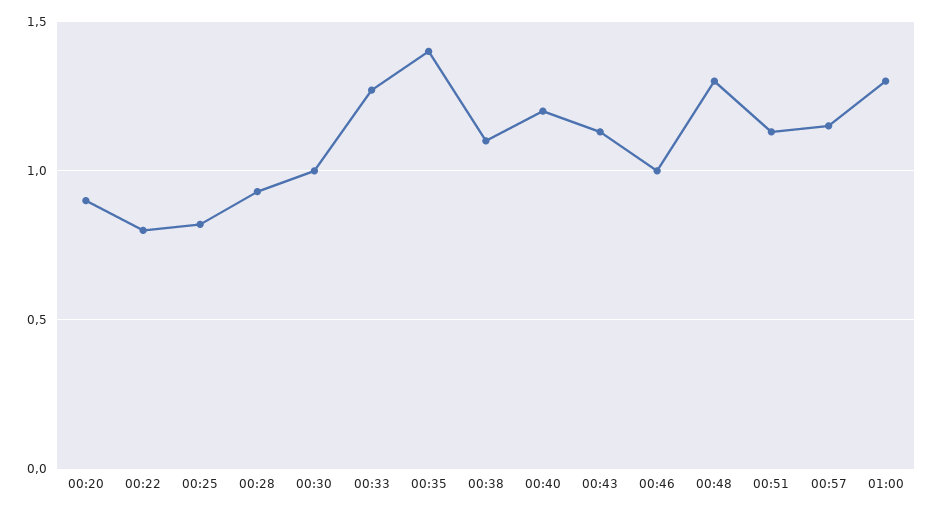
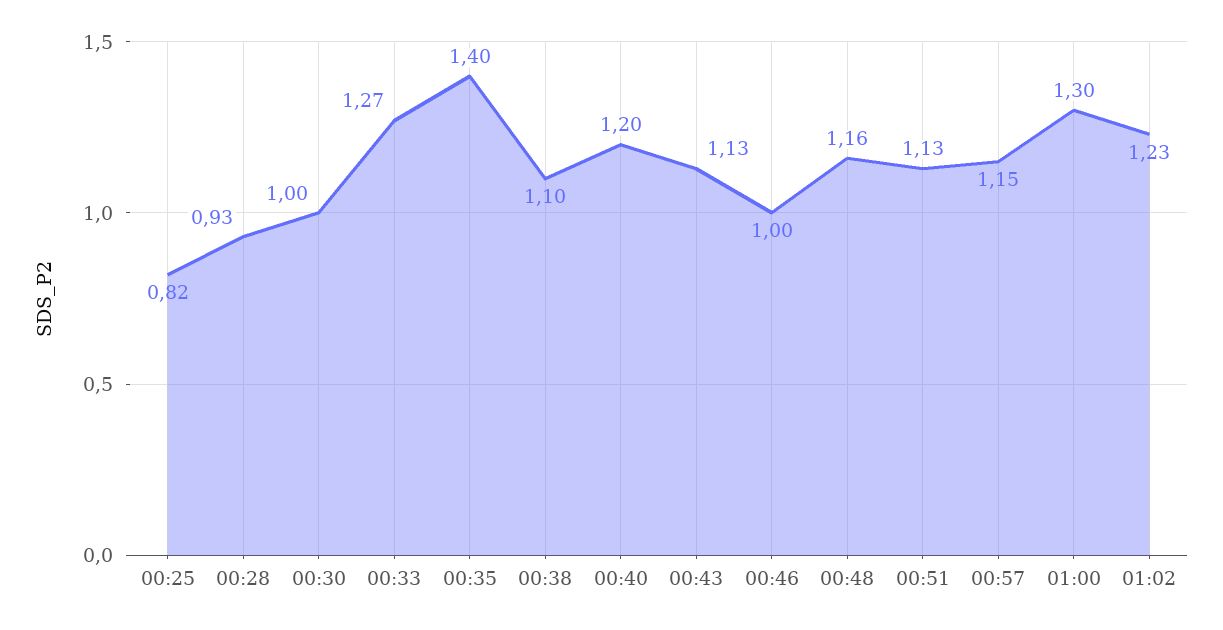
00:20: 0.9 -> none
00:22: 0.8 -> none
00:48: 1.3 -> 1.16
01:02: none -> 1.23

